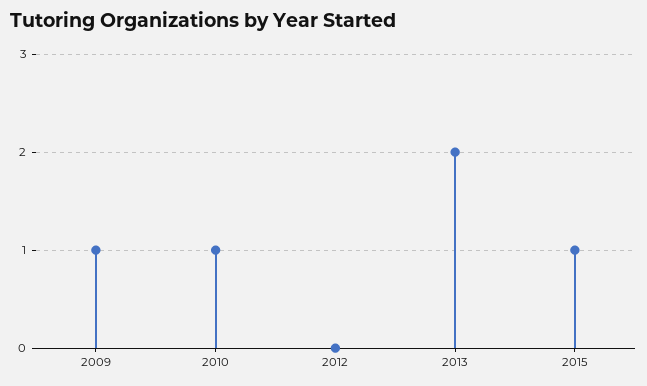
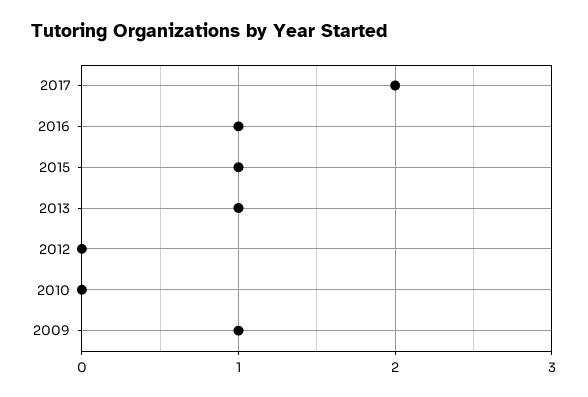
2010: 1 -> 0
2013: 2 -> 1
2017: none -> 2
2016: none -> 1

